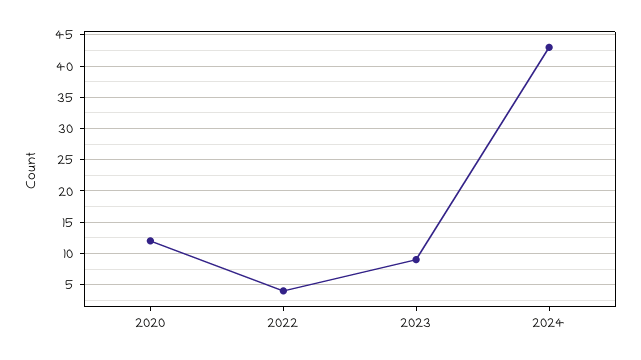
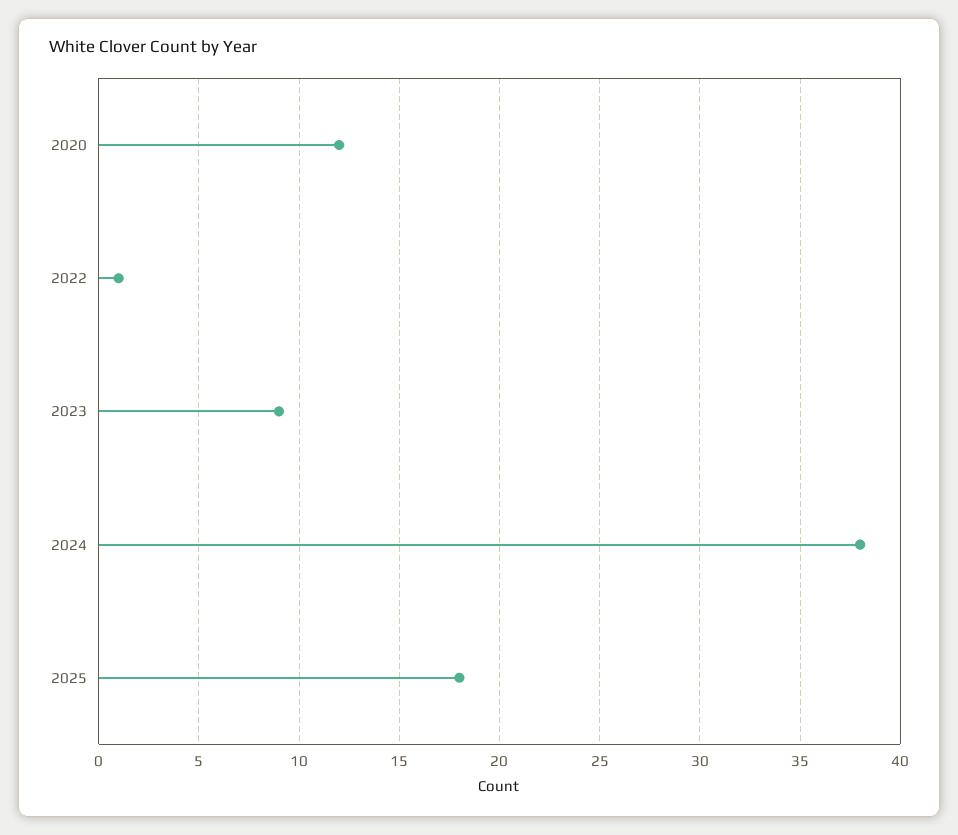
2022: 4 -> 1
2024: 43 -> 38
2025: none -> 18

